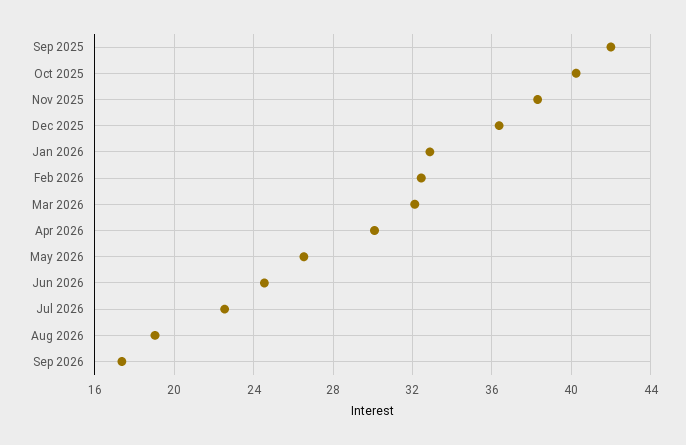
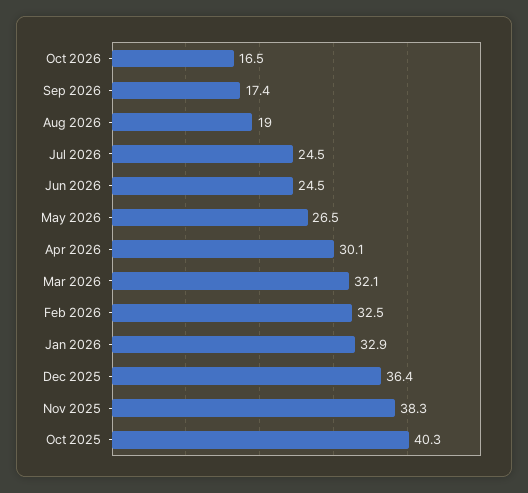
Sep 2025: 42 -> none
Jul 2026: 22.5 -> 24.5
Oct 2026: none -> 16.5

